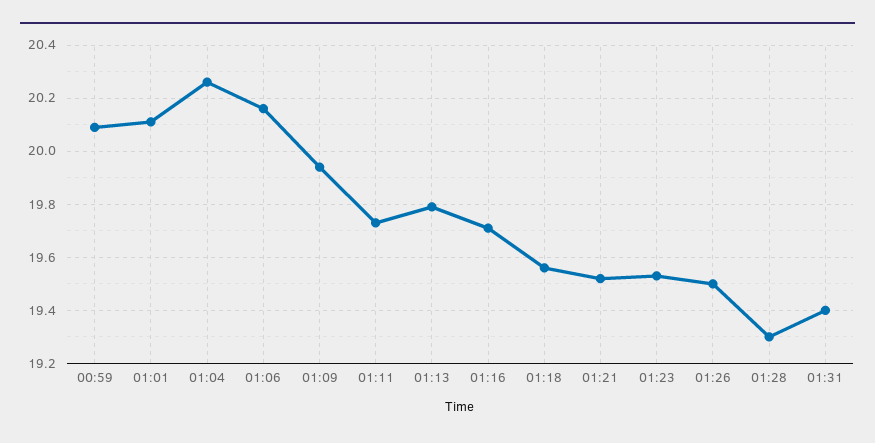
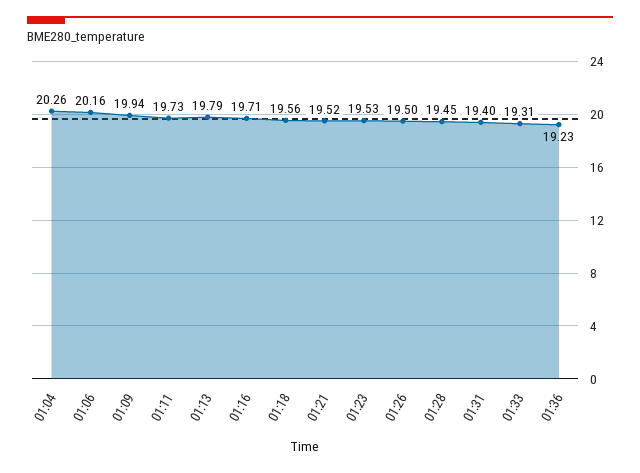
00:59: 20.1 -> none
01:01: 20.1 -> none
01:28: 19.3 -> 19.45
01:33: none -> 19.31
01:36: none -> 19.23

